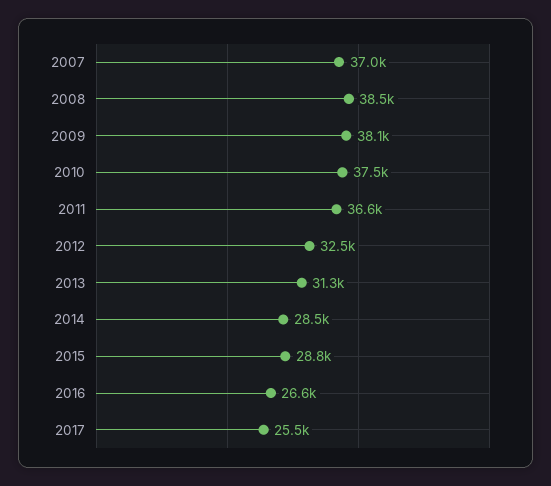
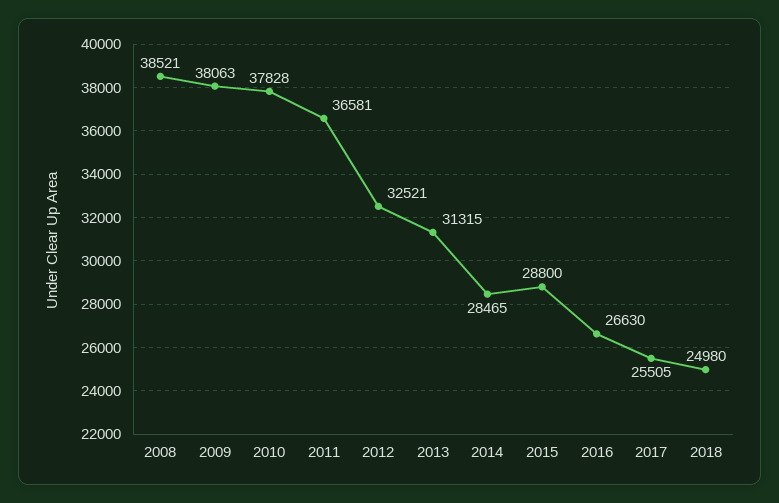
2007: 37000 -> none
2010: 37500 -> 37828
2018: none -> 24980

